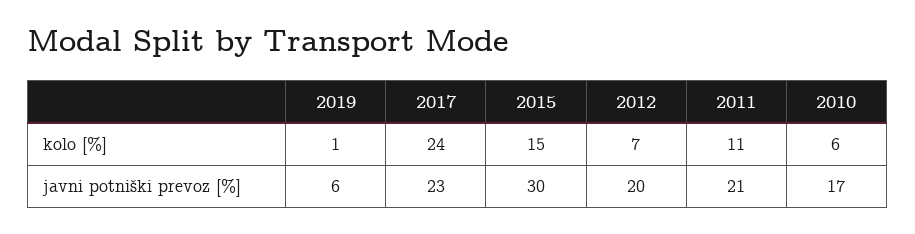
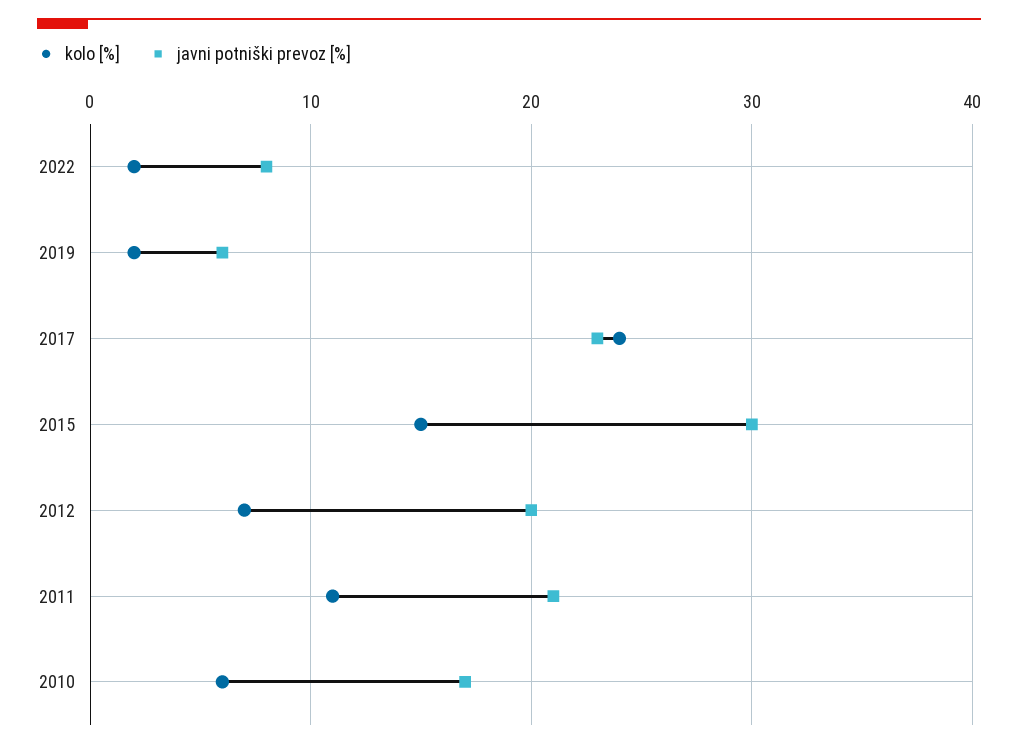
kolo [%], 2019: 1 -> 2
kolo [%], 2022: none -> 2
javni potniški prevoz [%], 2022: none -> 8

